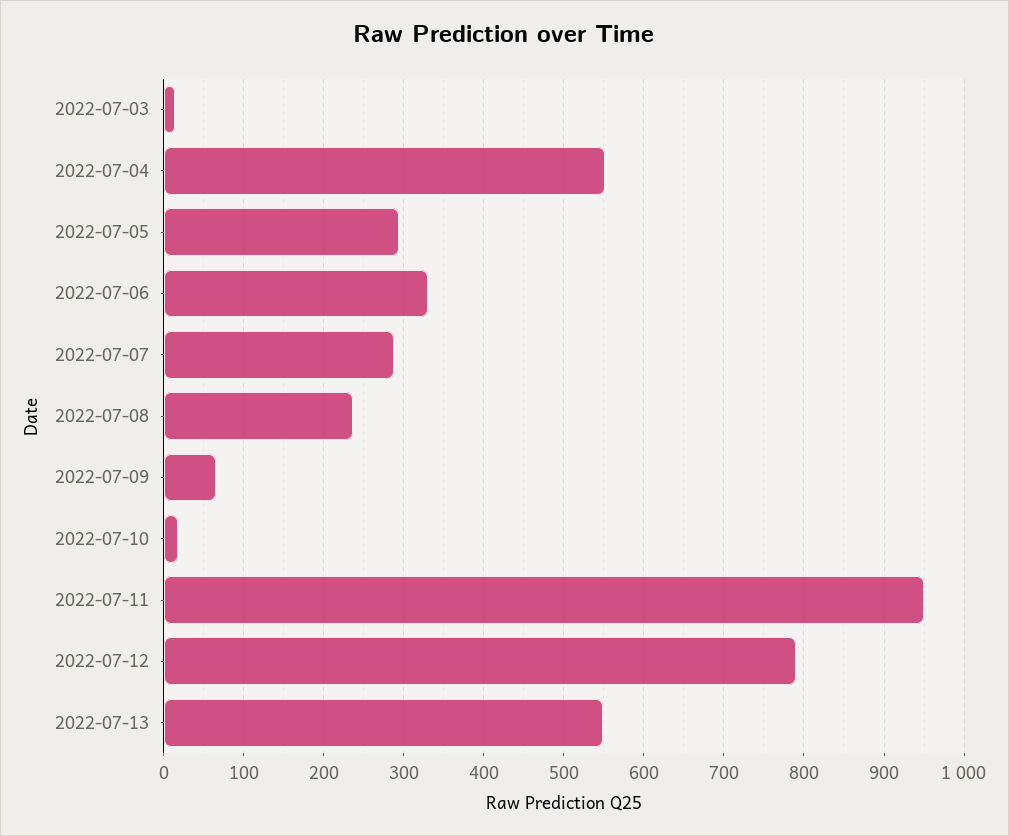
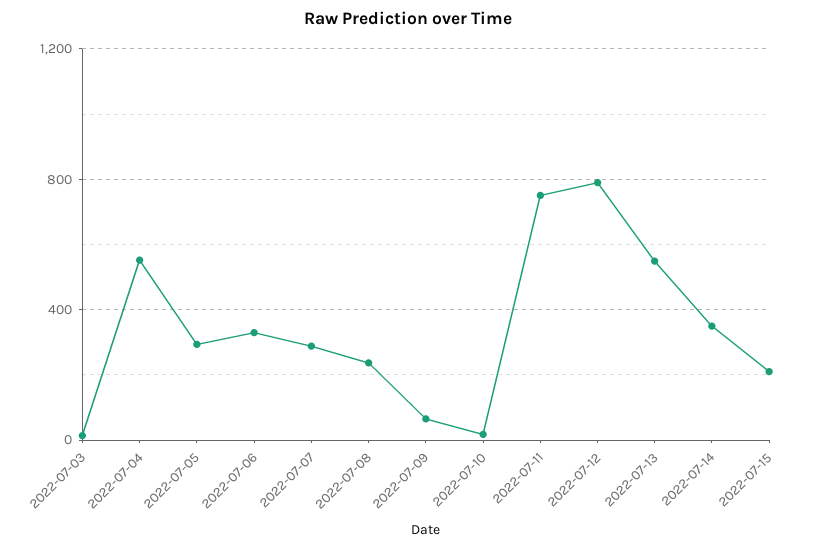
2022-07-11: 950 -> 750
2022-07-14: none -> 350
2022-07-15: none -> 200

